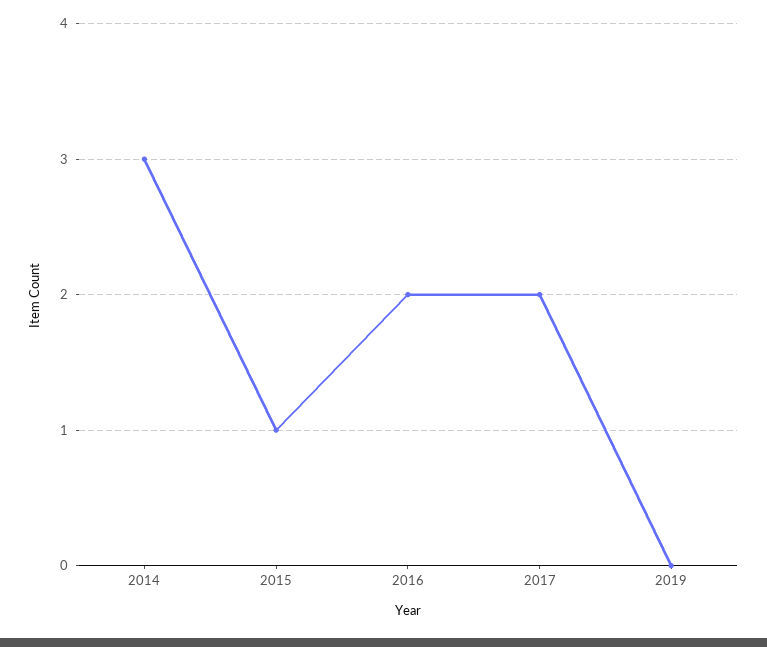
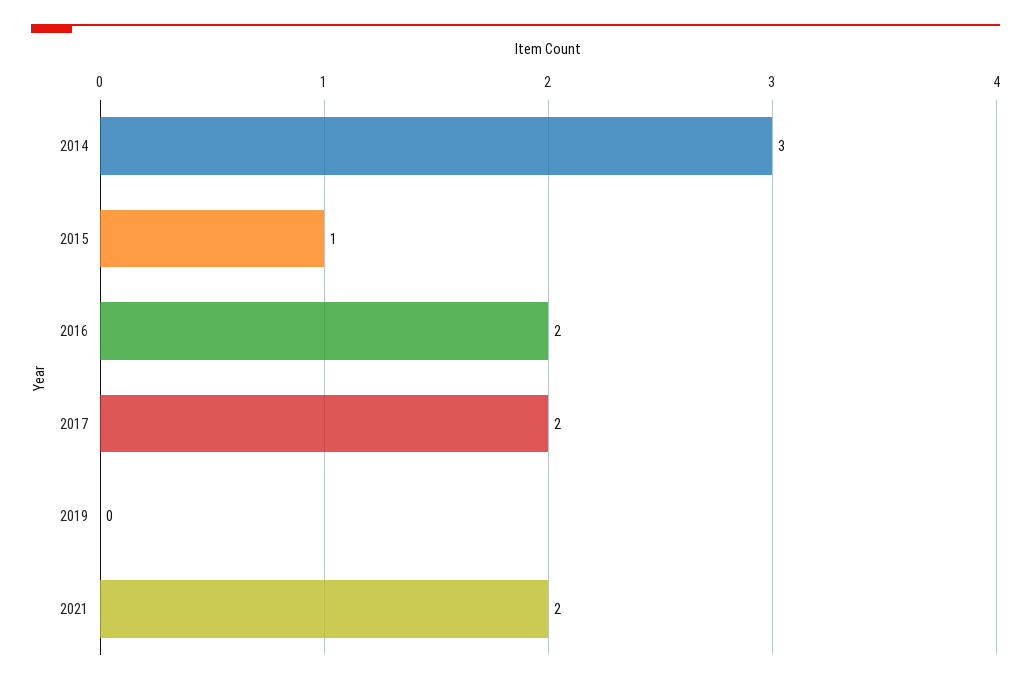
2021: none -> 2

